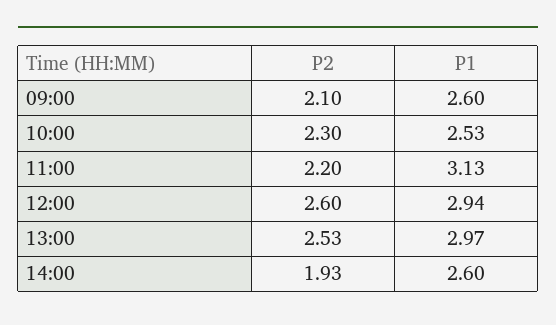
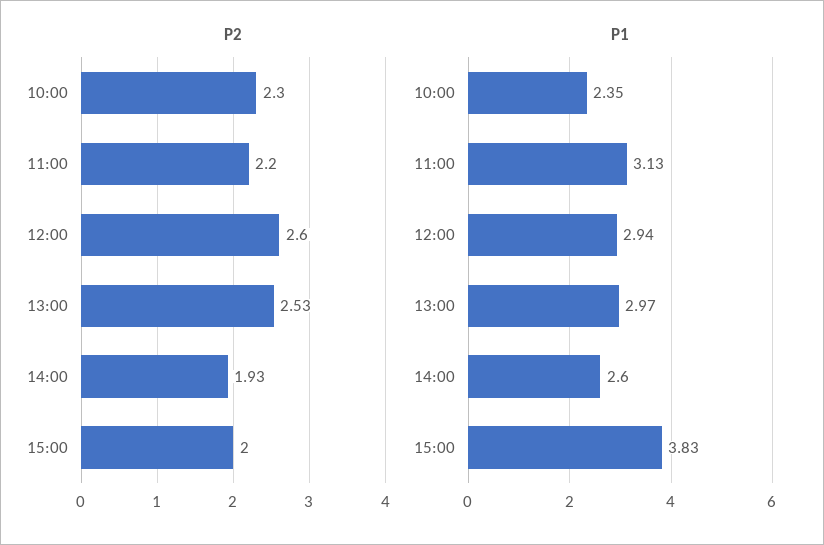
P2, 09:00: 2.1 -> none
P1, 09:00: 2.6 -> none
P1, 10:00: 2.53 -> 2.35
P2, 15:00: none -> 2
P1, 15:00: none -> 3.83

